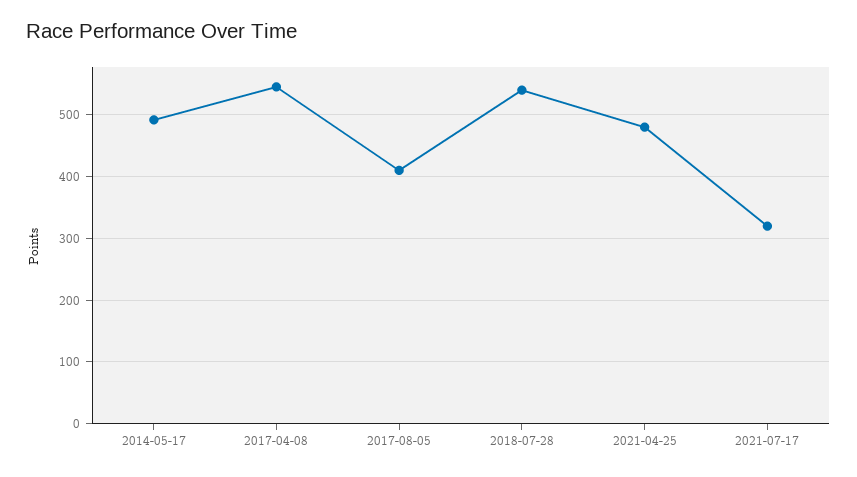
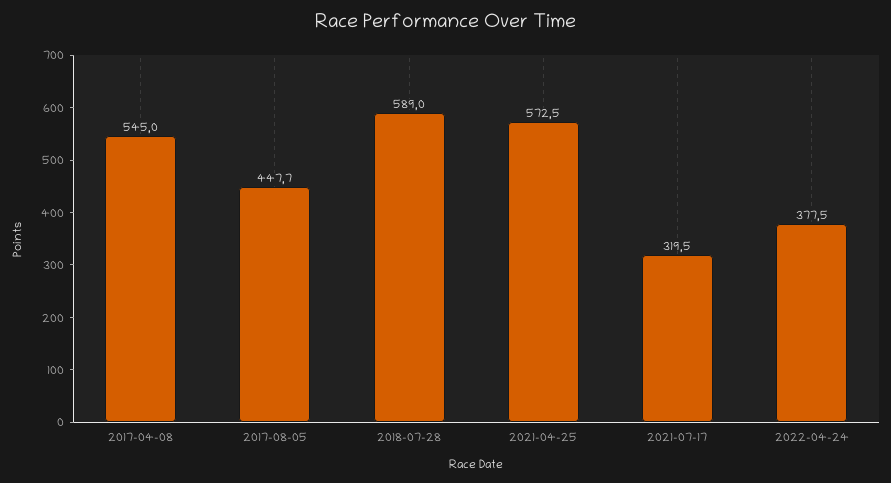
2014-05-17: 490 -> none
2017-08-05: 410 -> 447.7
2018-07-28: 540 -> 589
2021-04-25: 480 -> 572.5
2022-04-24: none -> 377.5

